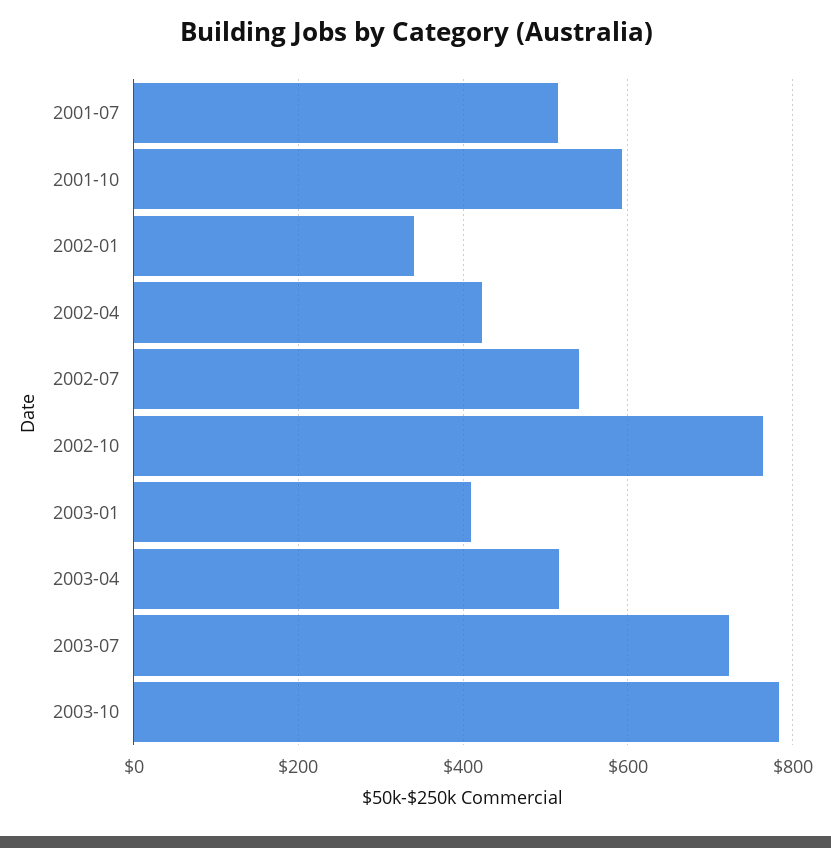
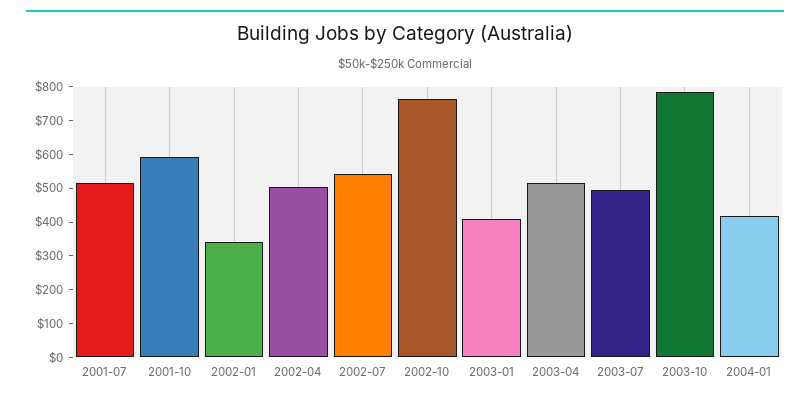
2002-04: 420 -> 500
2003-07: 720 -> 500
2004-01: none -> 425

